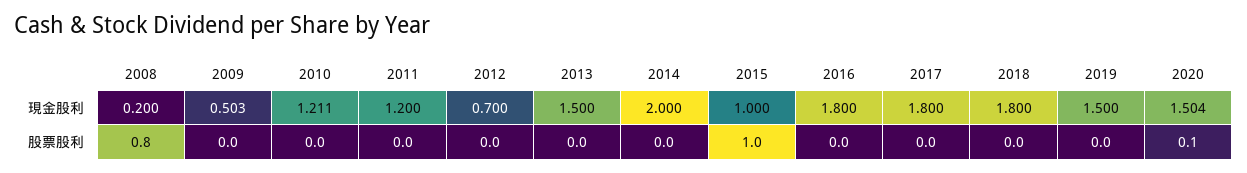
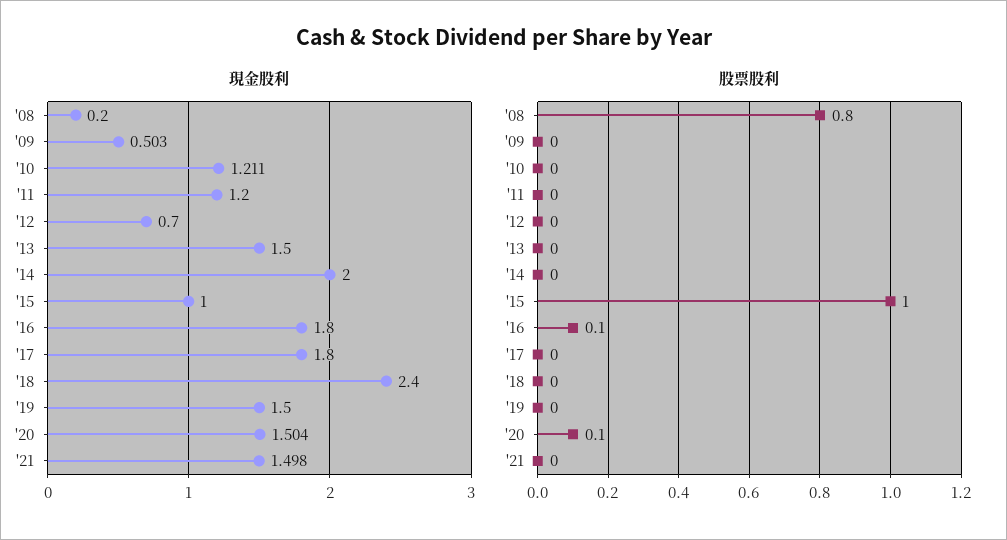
現金股利, 2018: 1.8 -> 2.4
股票股利, 2016: 0 -> 0.1
現金股利, '21: none -> 1.498
股票股利, '21: none -> 0

